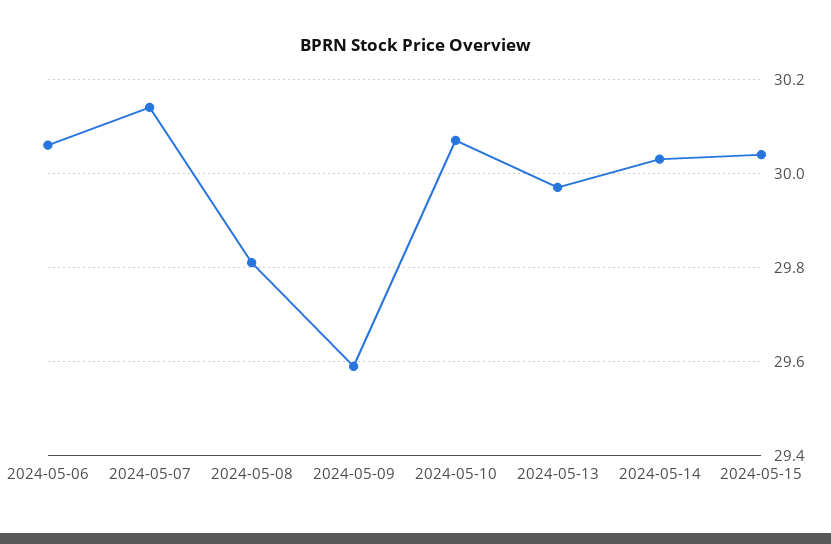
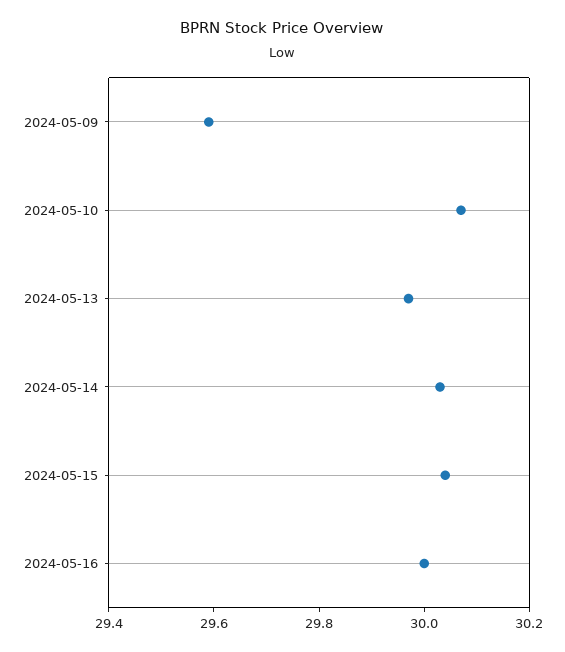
2024-05-06: 30.05 -> none
2024-05-07: 30.15 -> none
2024-05-08: 29.8 -> none
2024-05-16: none -> 30

